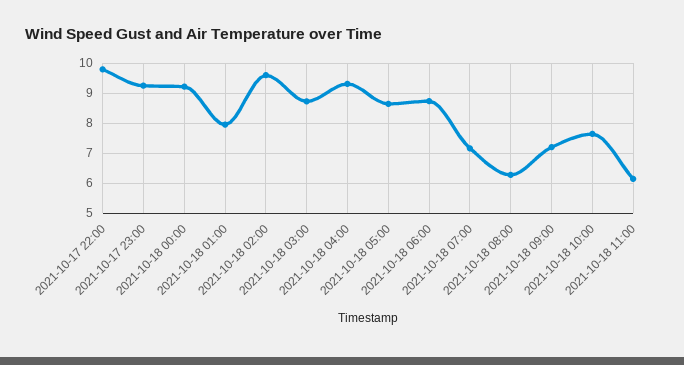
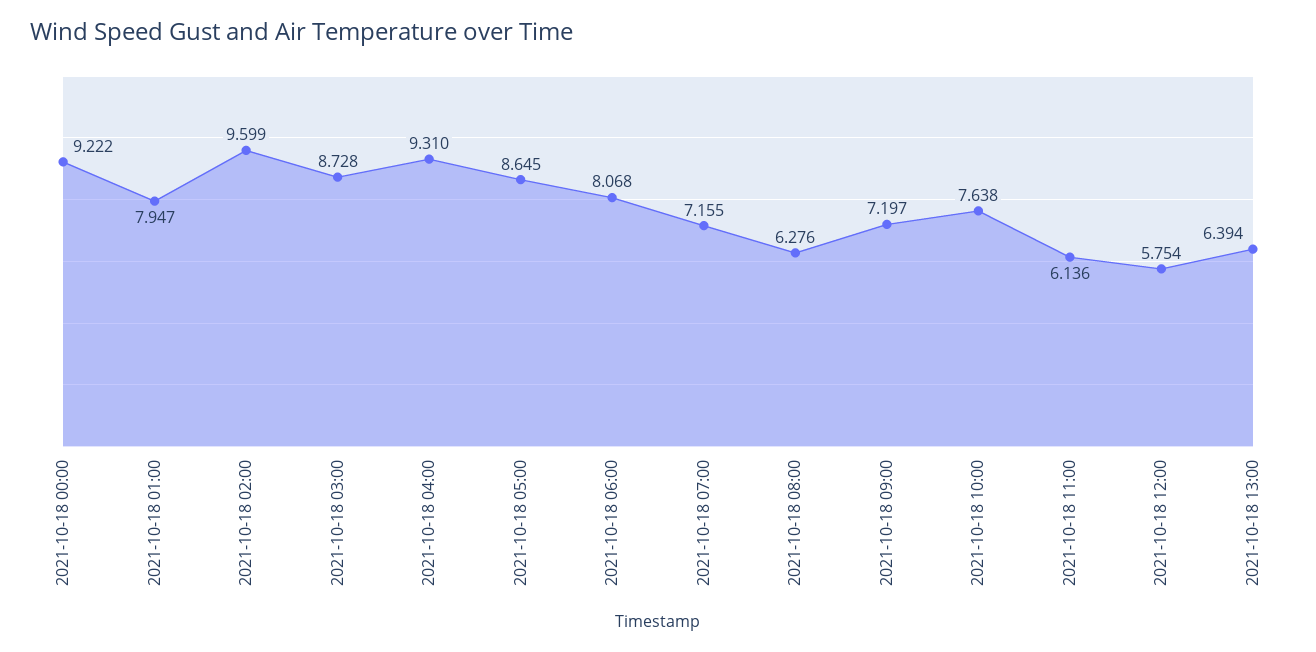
2021-10-17 22:00: 9.75 -> none
2021-10-17 23:00: 9.25 -> none
2021-10-18 06:00: 8.75 -> 8.068
2021-10-18 12:00: none -> 5.754
2021-10-18 13:00: none -> 6.394

